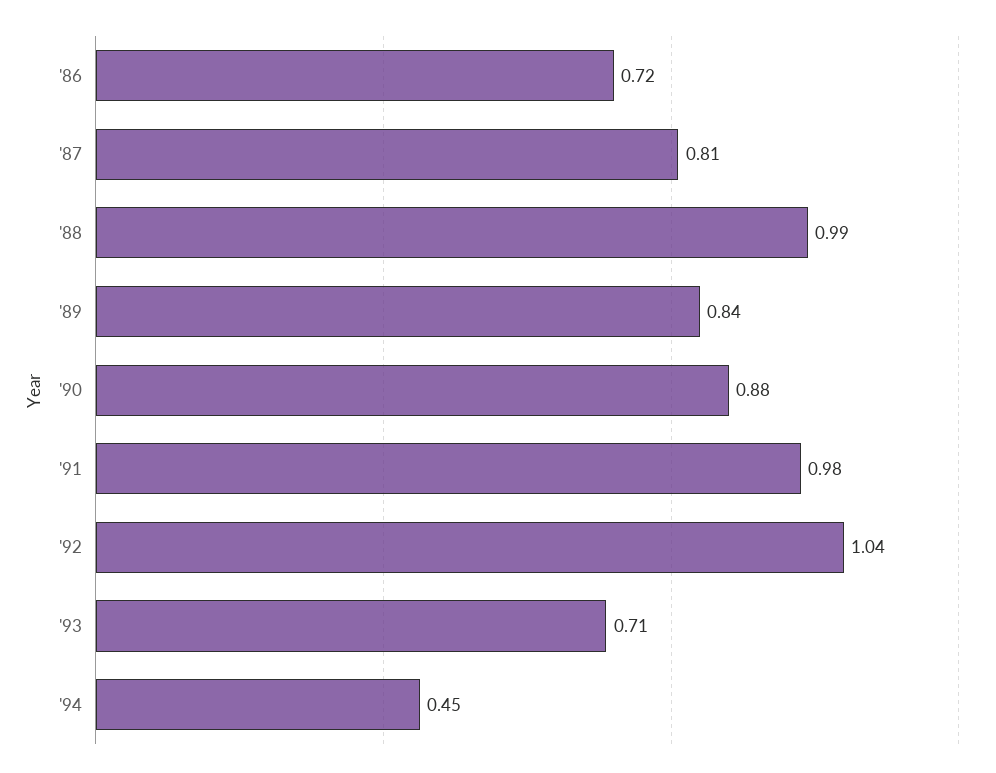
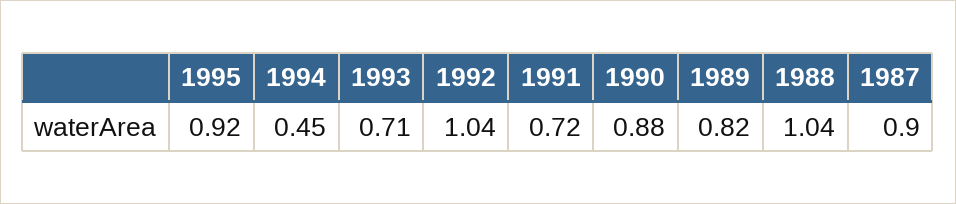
'86: 0.72 -> none
'87: 0.81 -> 0.9
'88: 0.99 -> 1.04
'89: 0.84 -> 0.82
'91: 0.98 -> 0.72
1995: none -> 0.92

